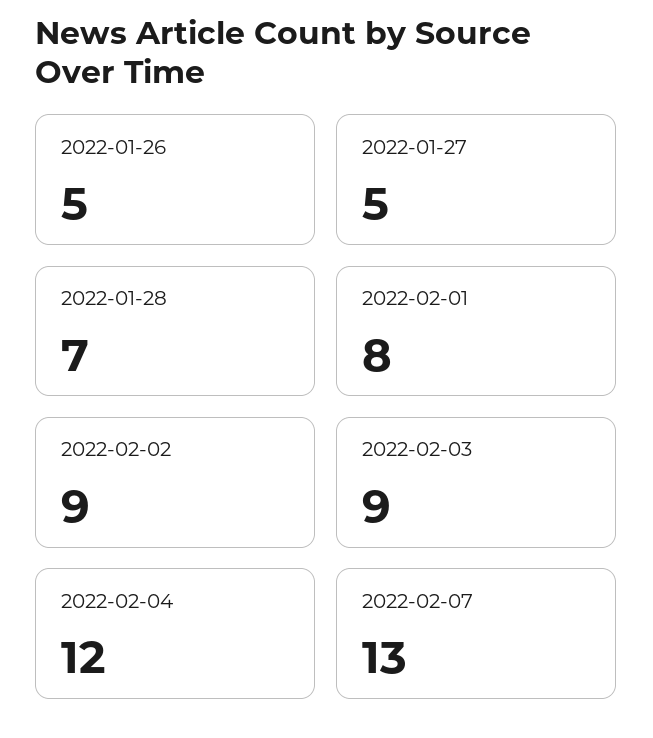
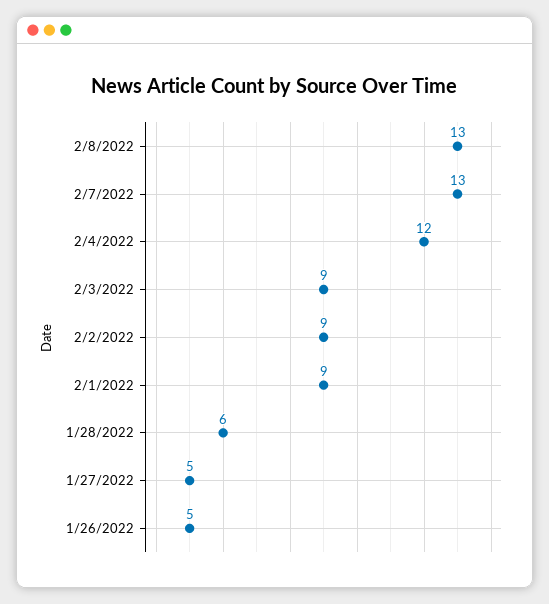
2022-01-28: 7 -> 6
2022-02-01: 8 -> 9
2/8/2022: none -> 13

